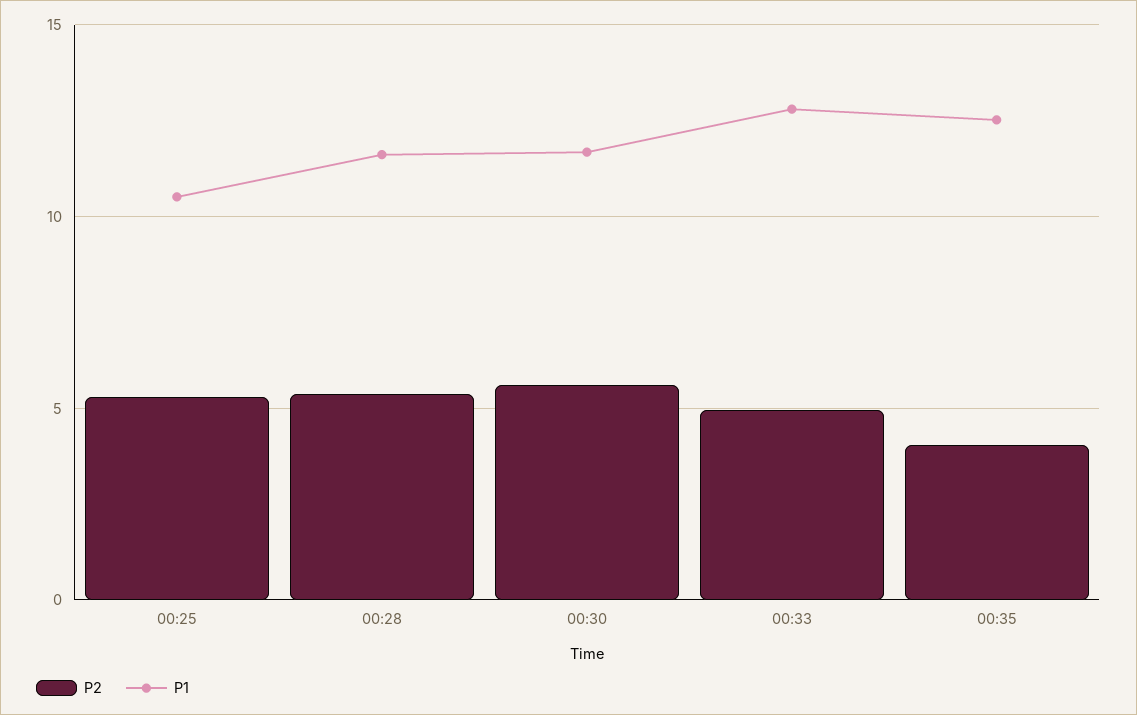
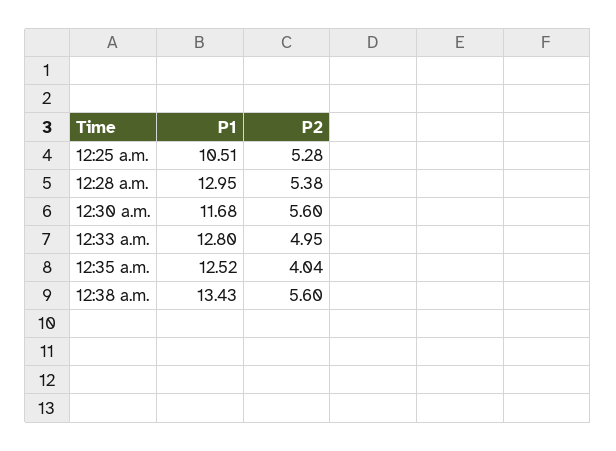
P1, 00:28: 11.5 -> 12.95
P1, 12:38 a.m.: none -> 13.43
P2, 12:38 a.m.: none -> 5.6

